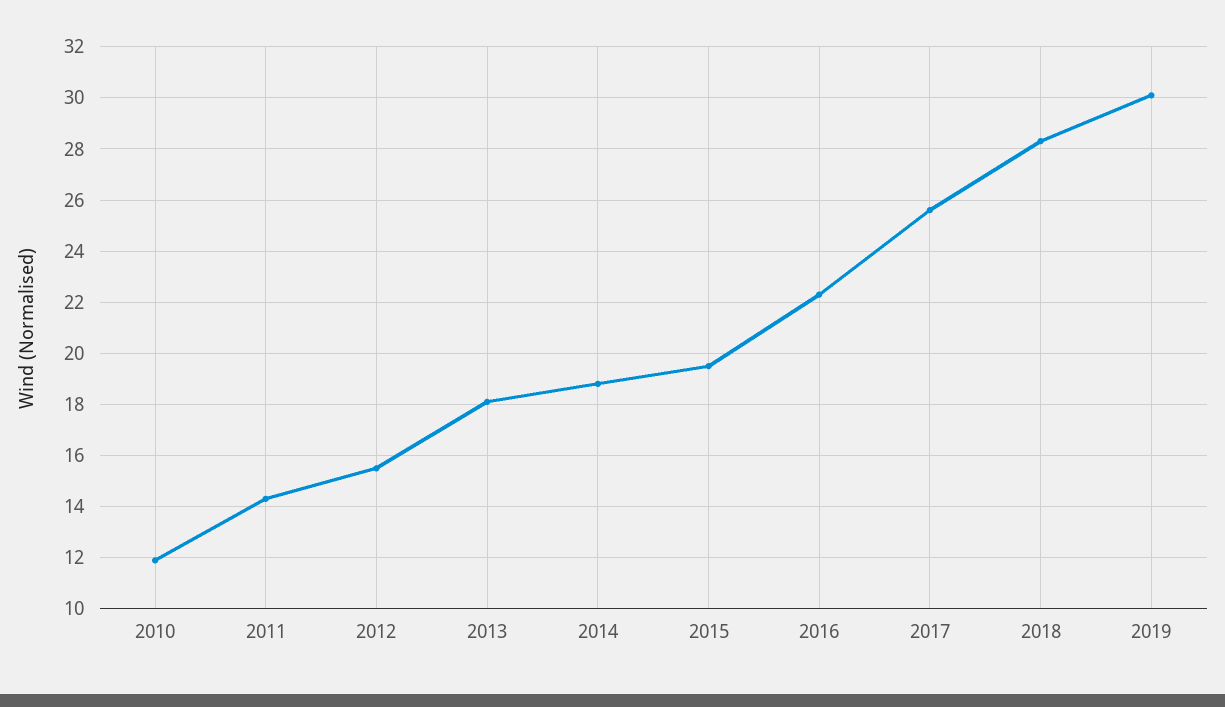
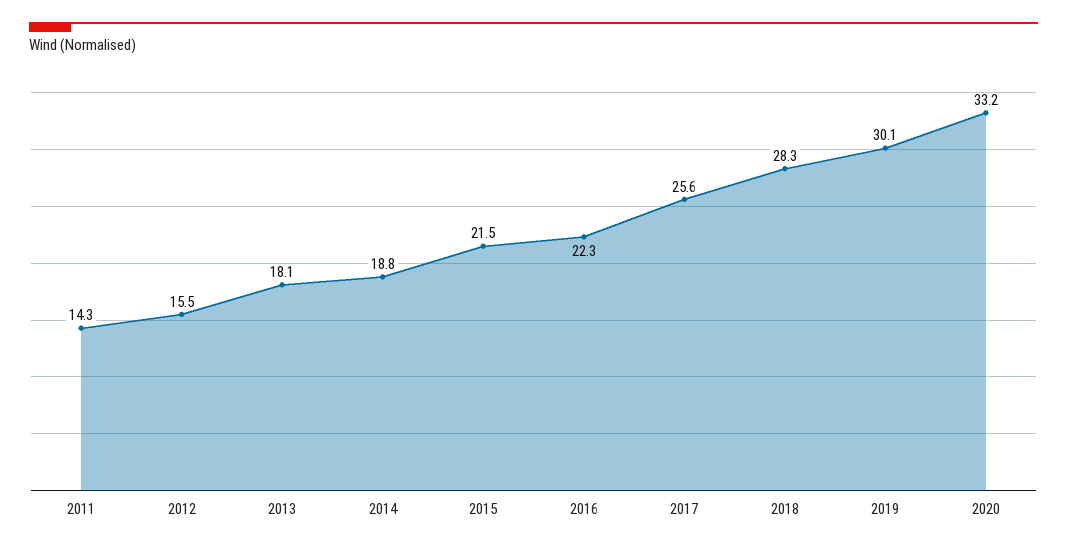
2010: 12 -> none
2015: 19.5 -> 21.5
2020: none -> 33.2

